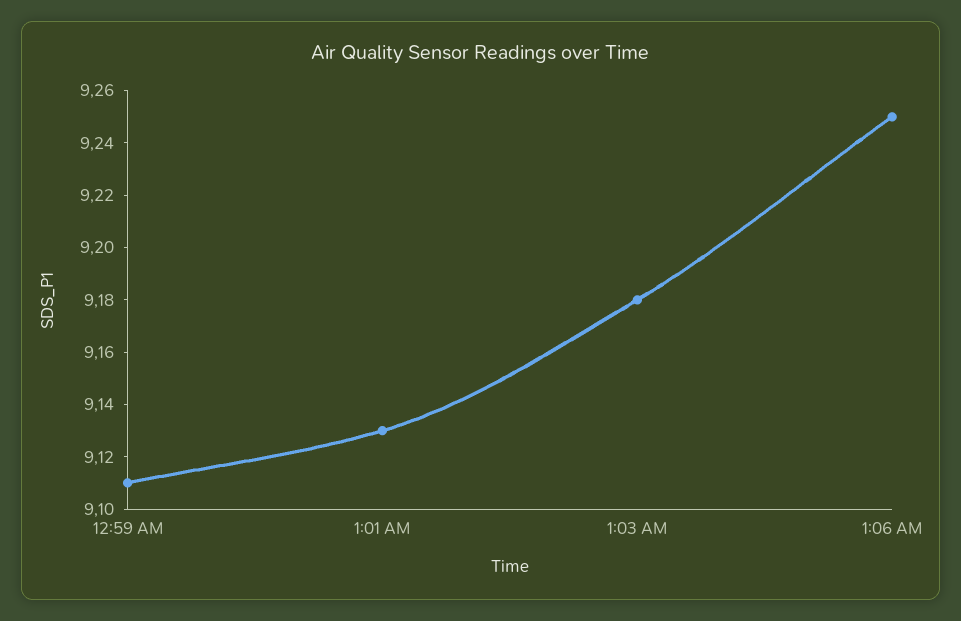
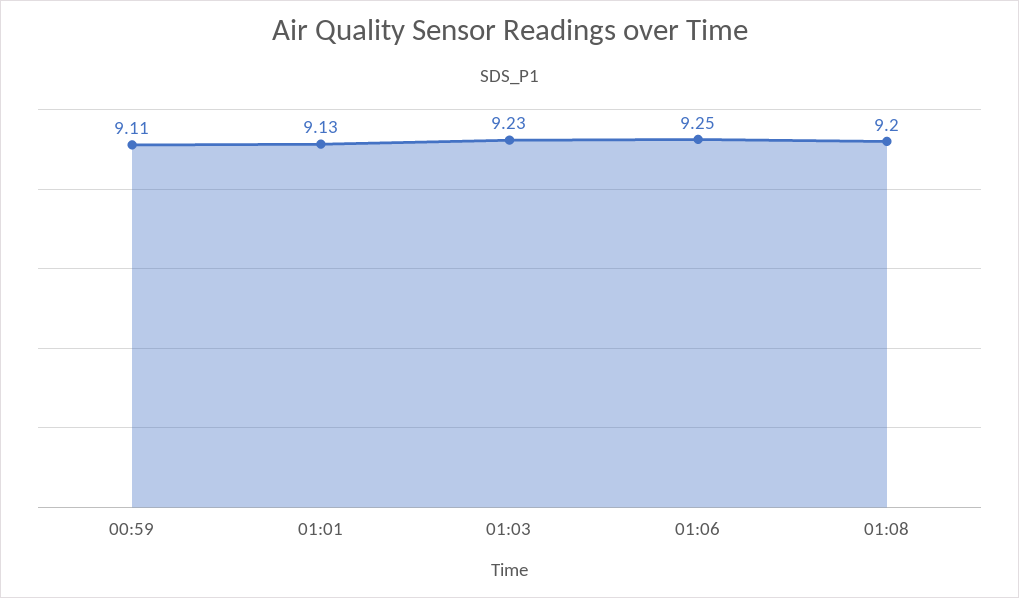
1:03 AM: 9.18 -> 9.23
01:08: none -> 9.2

